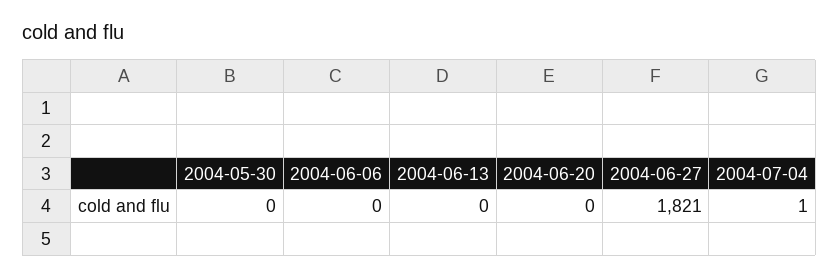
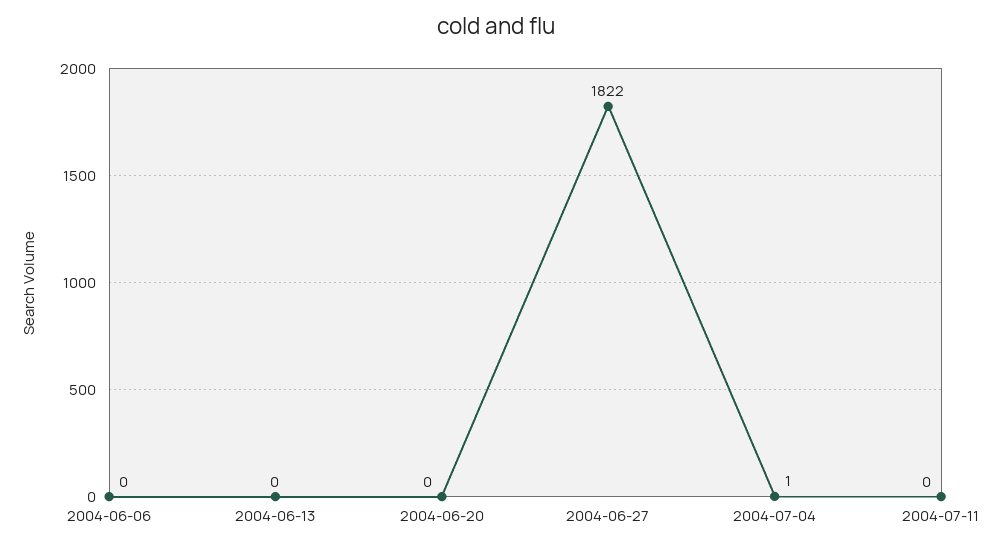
2004-05-30: 0 -> none
2004-06-27: 1821 -> 1822
2004-07-11: none -> 0

